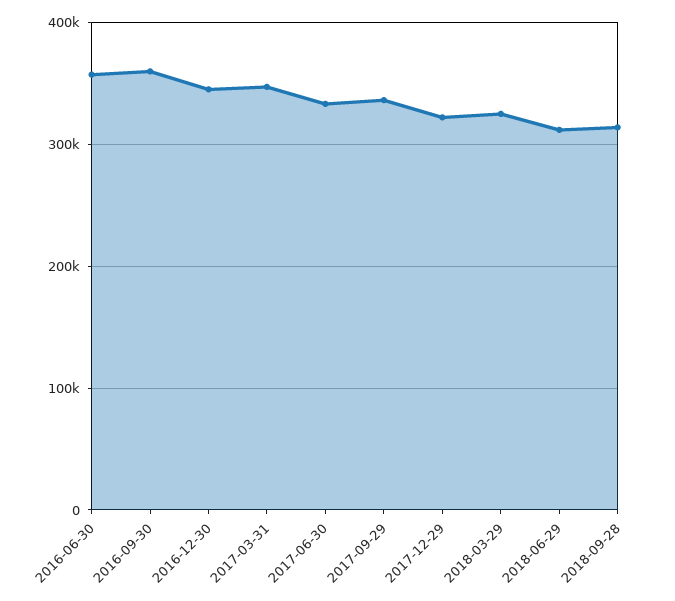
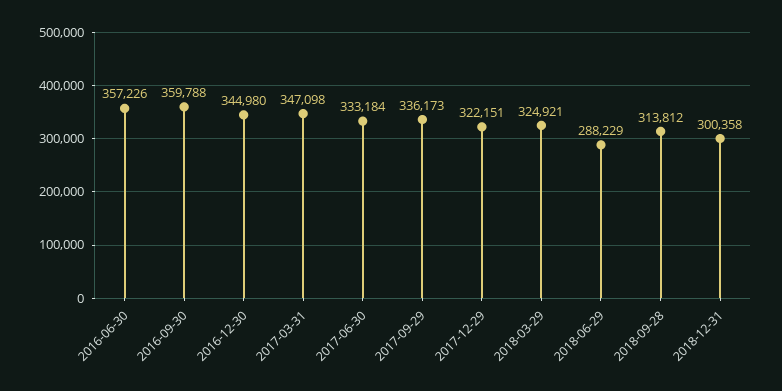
2018-06-29: 310000 -> 288229
2018-12-31: none -> 300358

